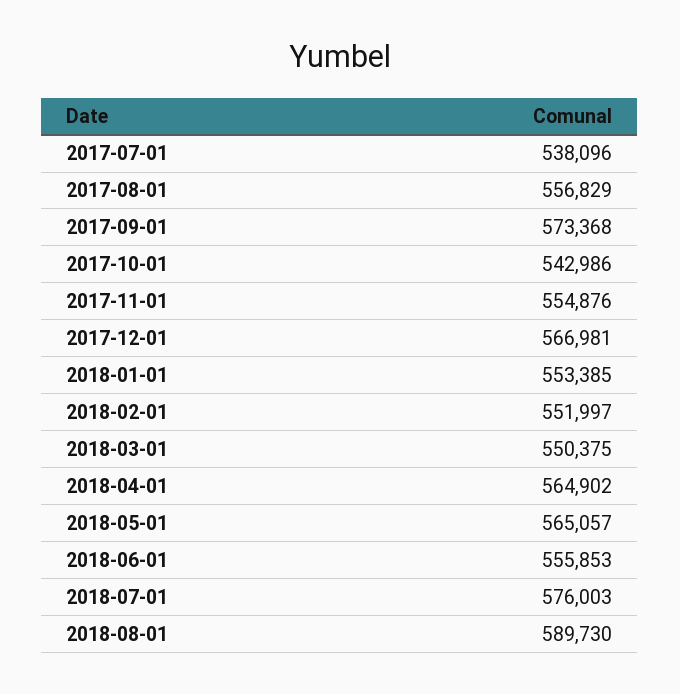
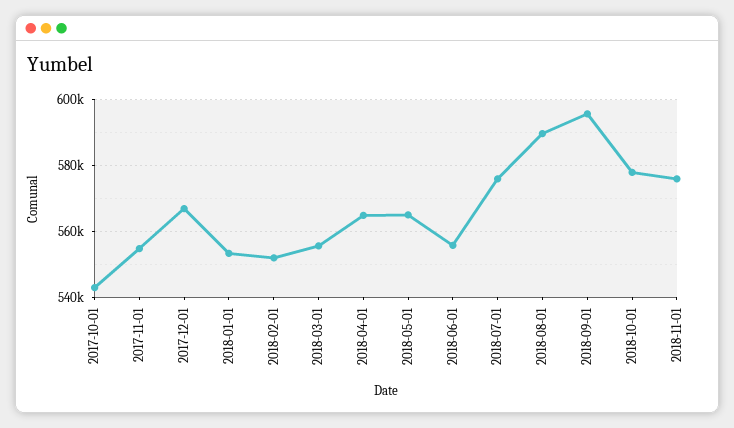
2017-07-01: 538096 -> none
2017-08-01: 556829 -> none
2017-09-01: 573368 -> none
2018-03-01: 550375 -> 556000
2018-09-01: none -> 596000
2018-10-01: none -> 578000
2018-11-01: none -> 576000

